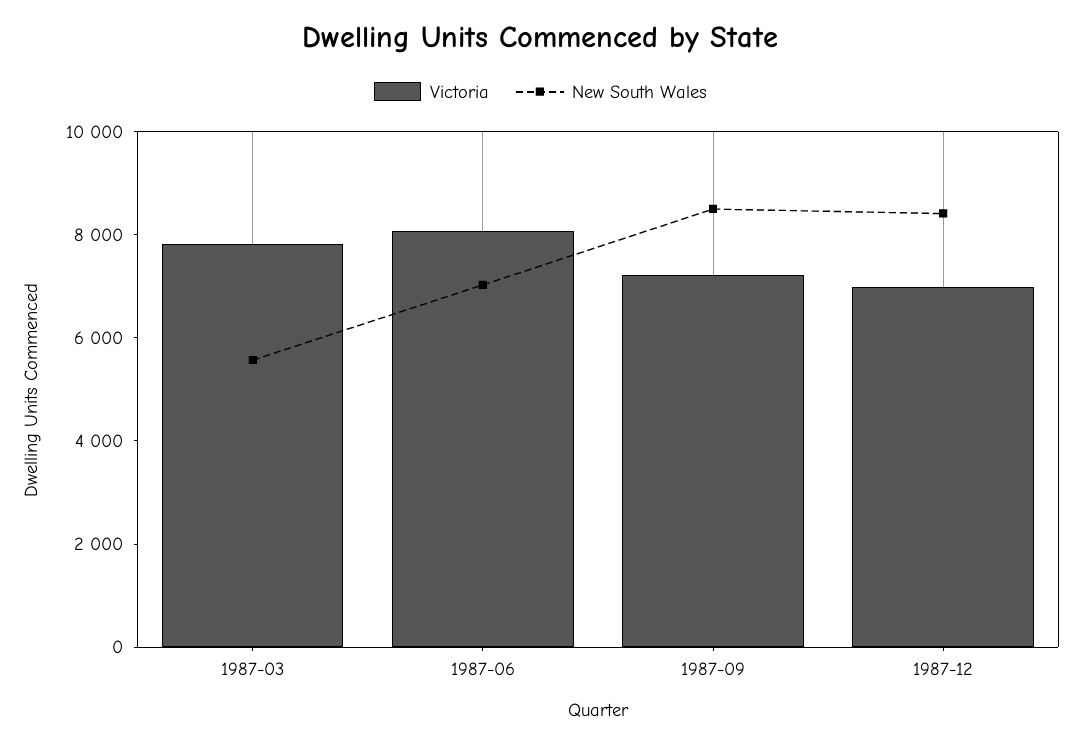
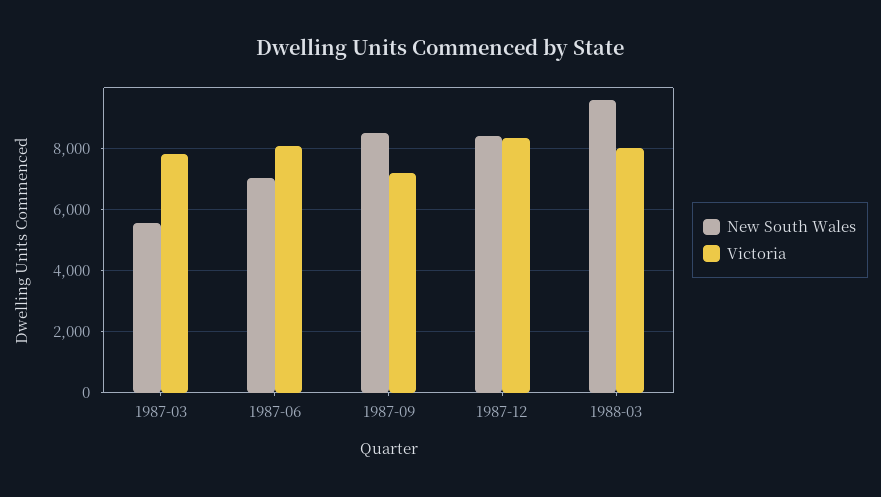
Victoria, 1987-12: 7000 -> 8400
New South Wales, 1988-03: none -> 9600
Victoria, 1988-03: none -> 8000

